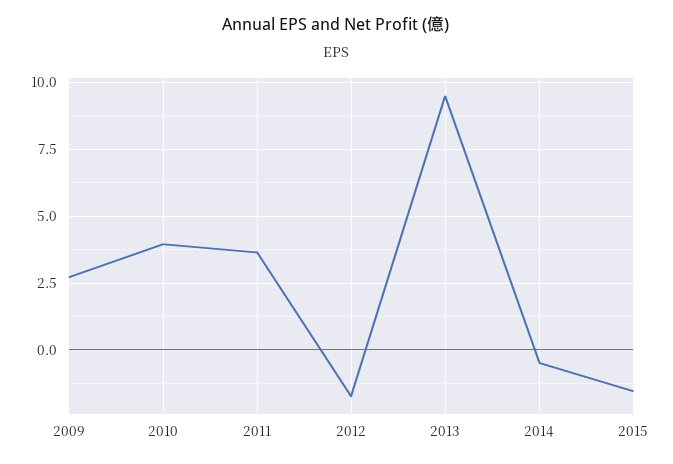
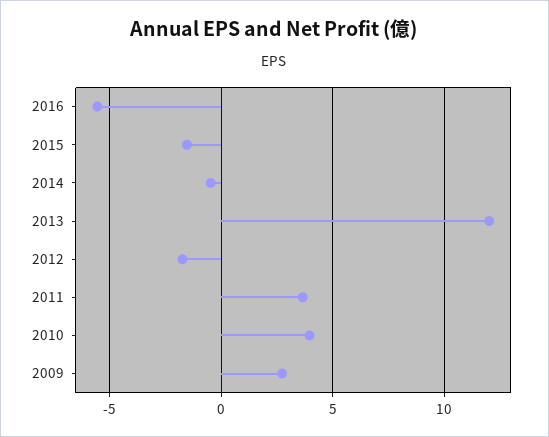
2013: 9.5 -> 12
2016: none -> -5.5

